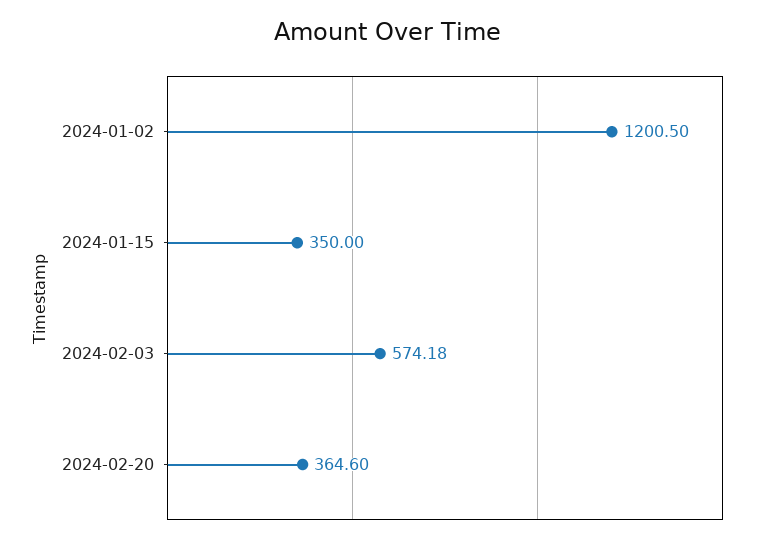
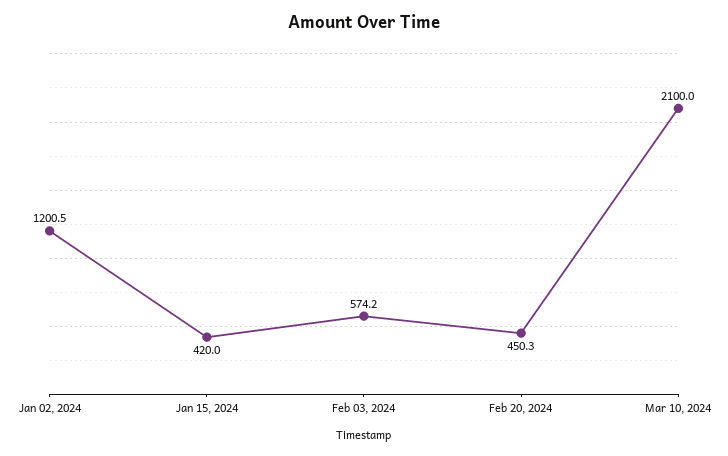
2024-01-15: 350 -> 420
2024-02-20: 364.6 -> 450.3
Mar 10, 2024: none -> 2100

